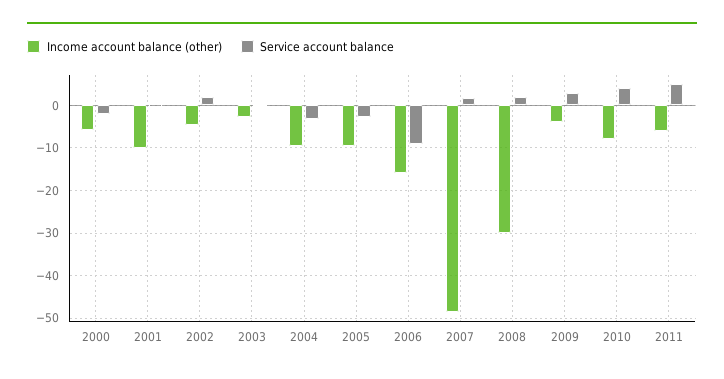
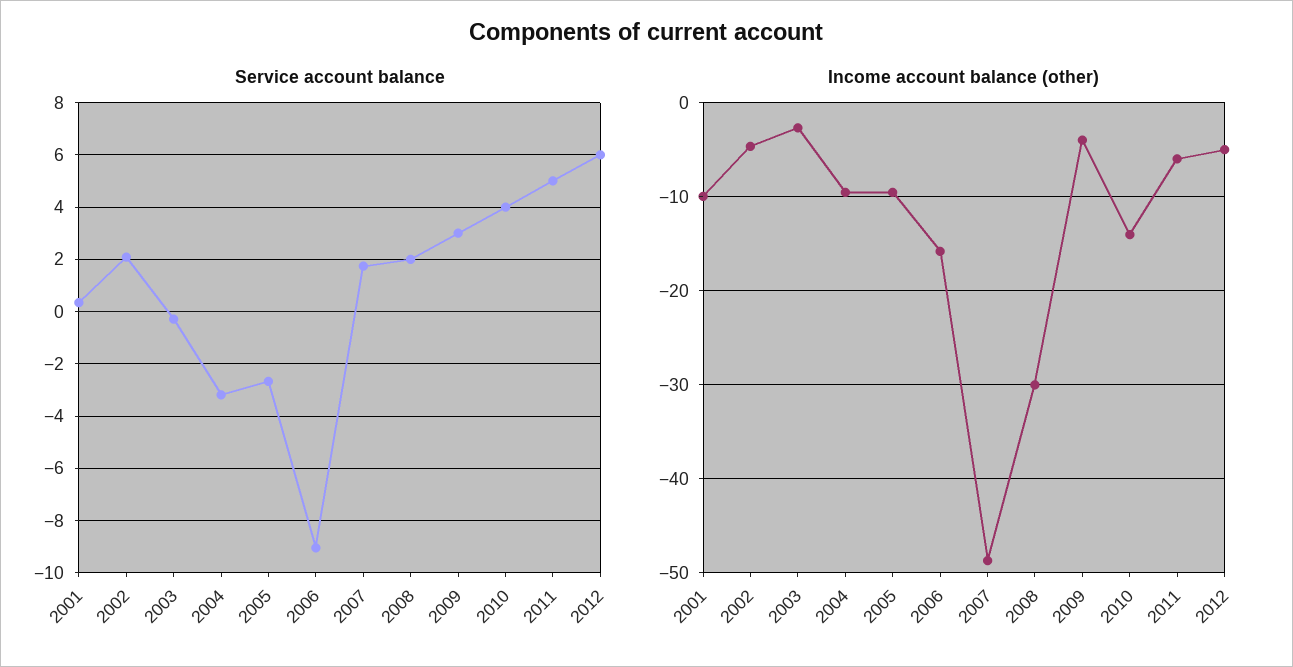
Income account balance (other), 2000: -6 -> none
Service account balance, 2000: -2 -> none
Income account balance (other), 2010: -8 -> -14
Service account balance, 2012: none -> 6
Income account balance (other), 2012: none -> -5

